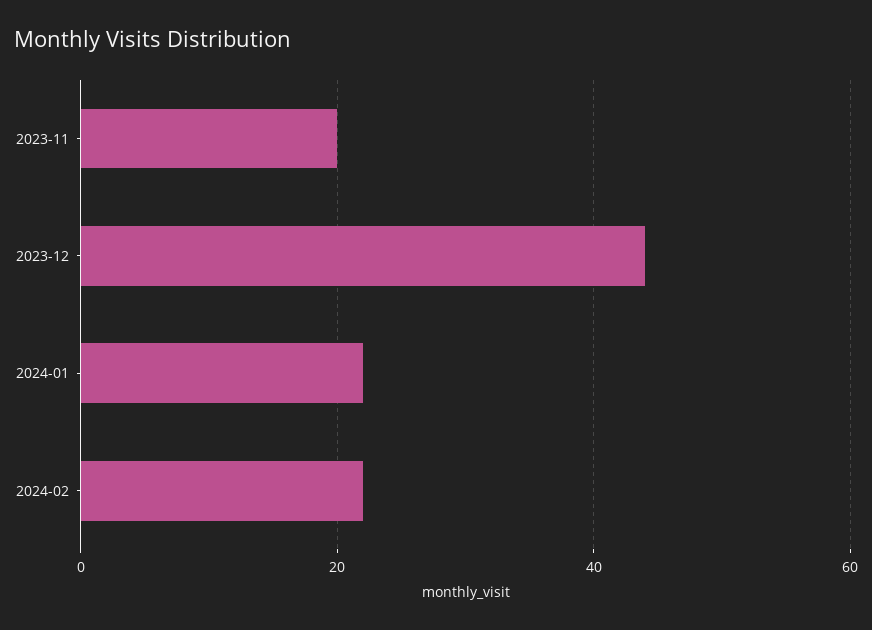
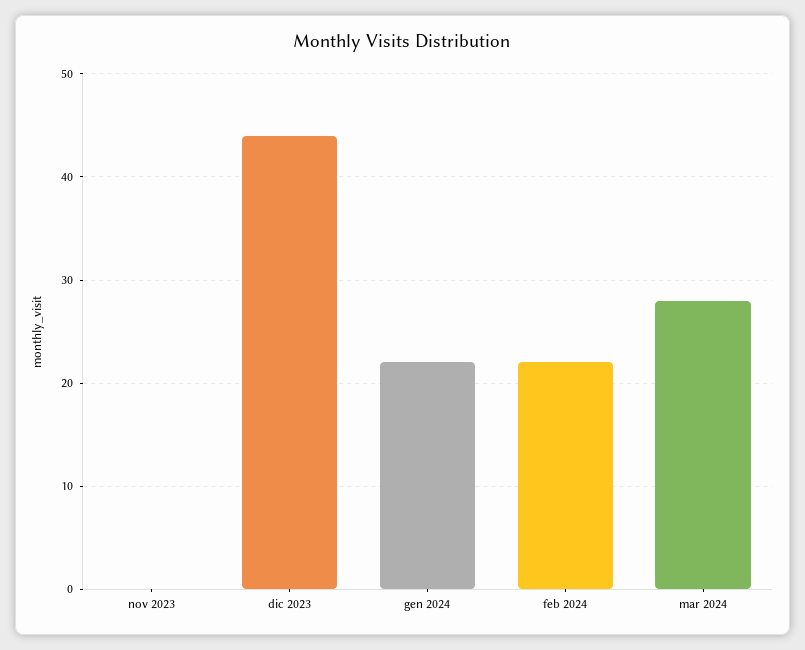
2023-11: 20 -> 0
mar 2024: none -> 28

